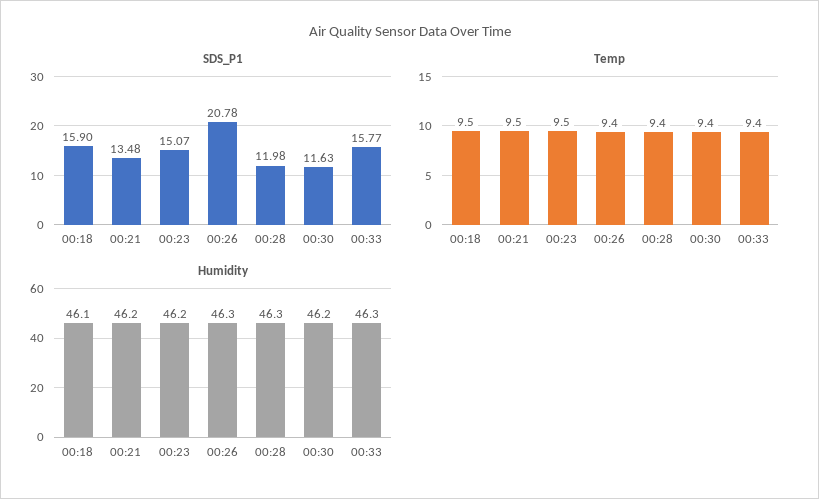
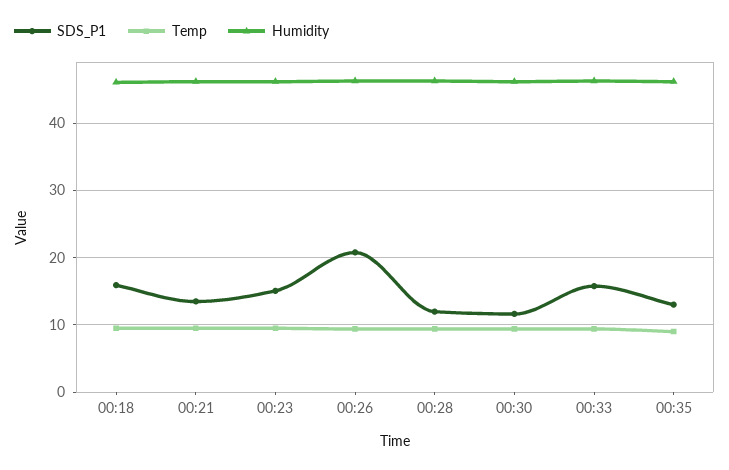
SDS_P1, 00:35: none -> 13
Temp, 00:35: none -> 9
Humidity, 00:35: none -> 46

